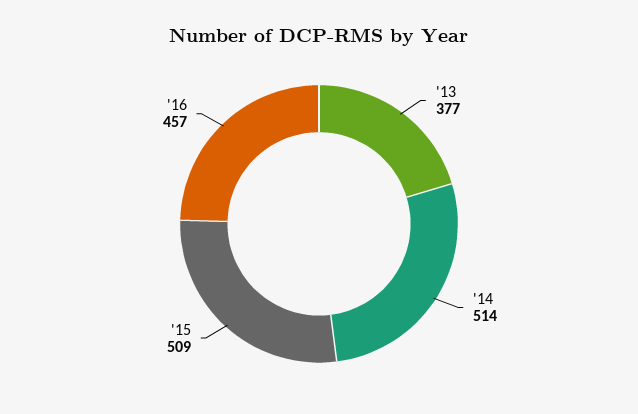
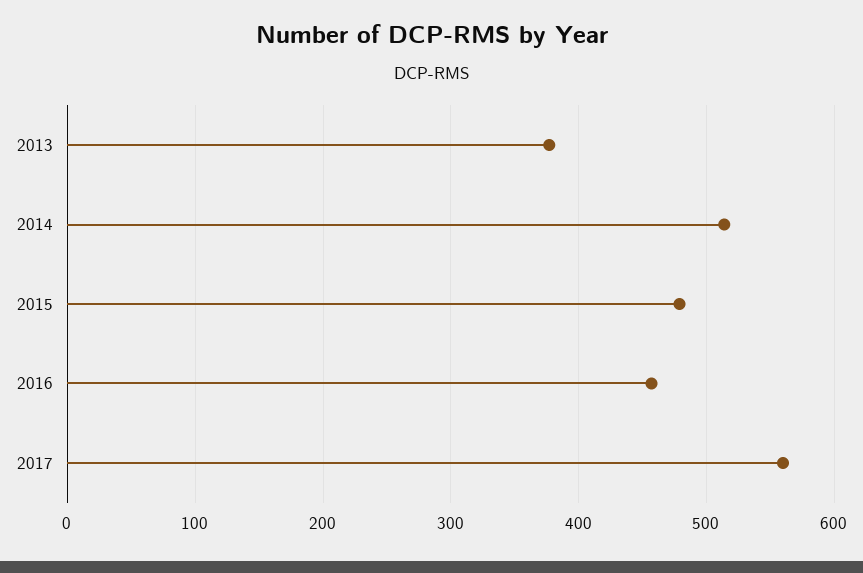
'15: 509 -> 480
2017: none -> 560

